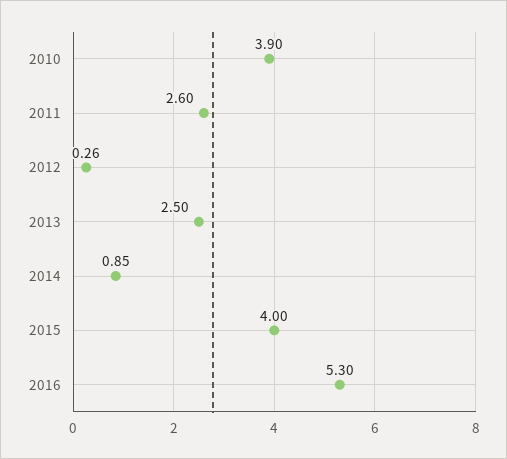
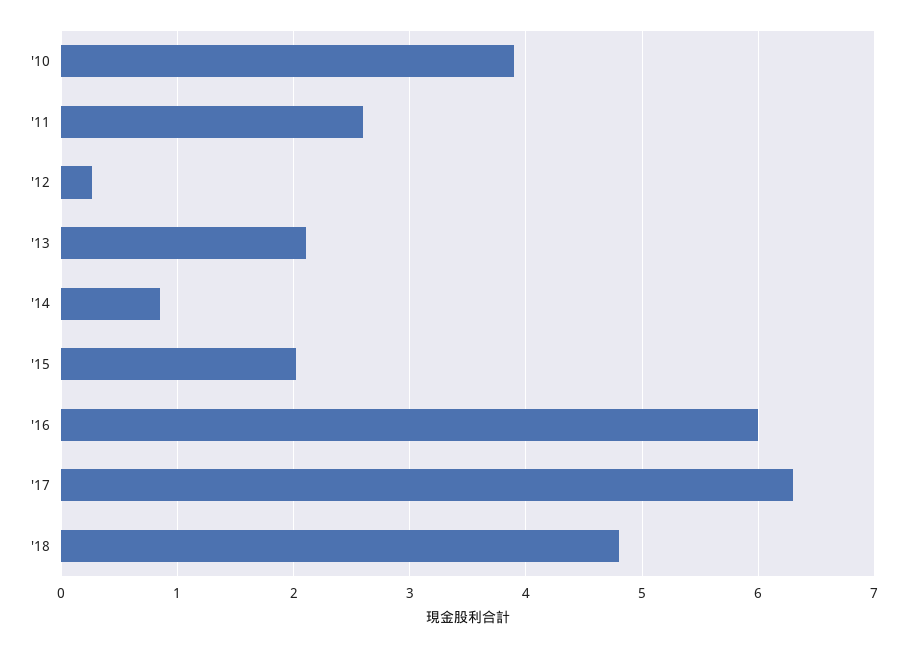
2013: 2.5 -> 2.1
2015: 4 -> 2
2016: 5.3 -> 6
'17: none -> 6.3
'18: none -> 4.8

